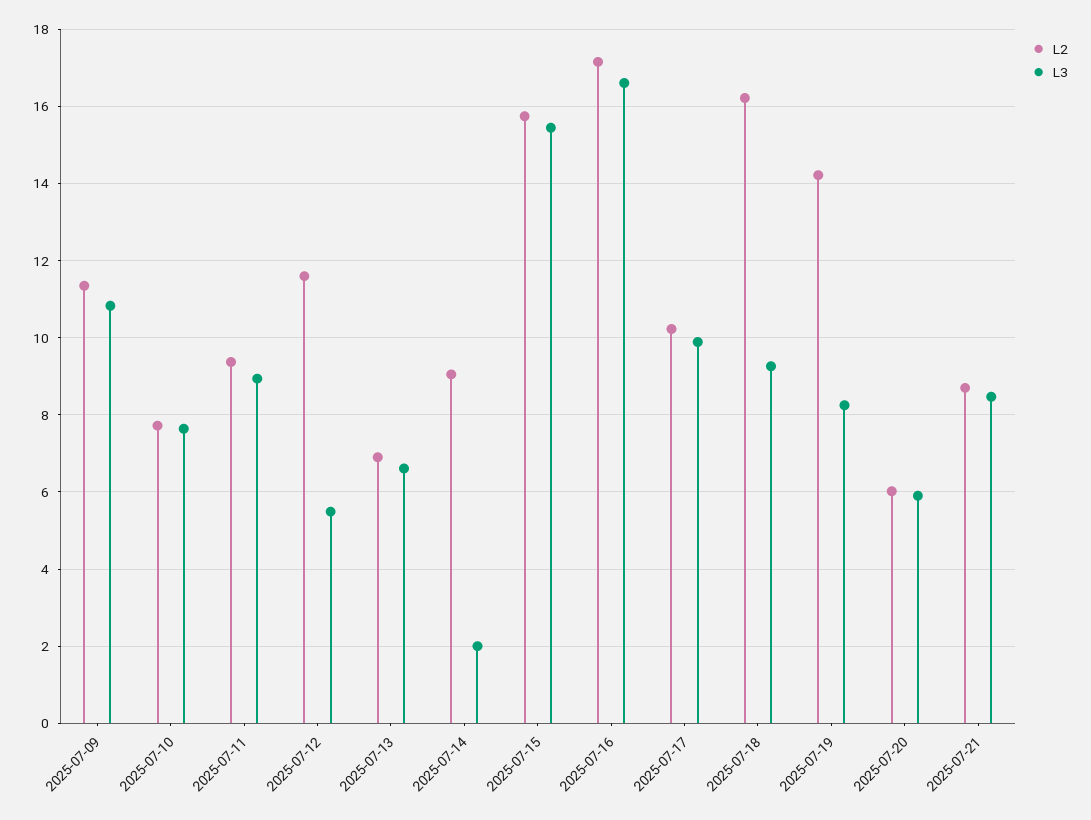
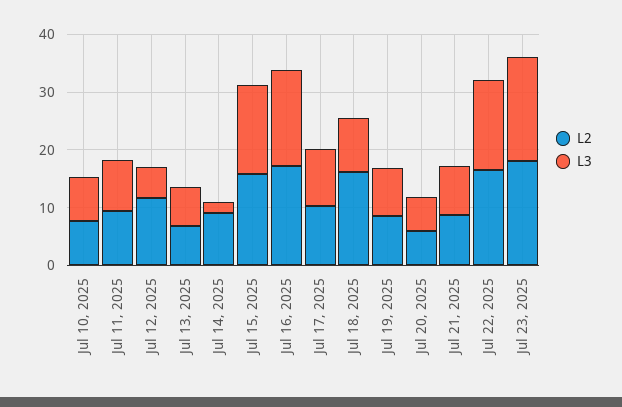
L2, 2025-07-09: 11.4 -> none
L3, 2025-07-09: 10.8 -> none
L2, 2025-07-19: 14.2 -> 8
L2, Jul 22, 2025: none -> 16
L3, Jul 22, 2025: none -> 16
L2, Jul 23, 2025: none -> 18
L3, Jul 23, 2025: none -> 18

